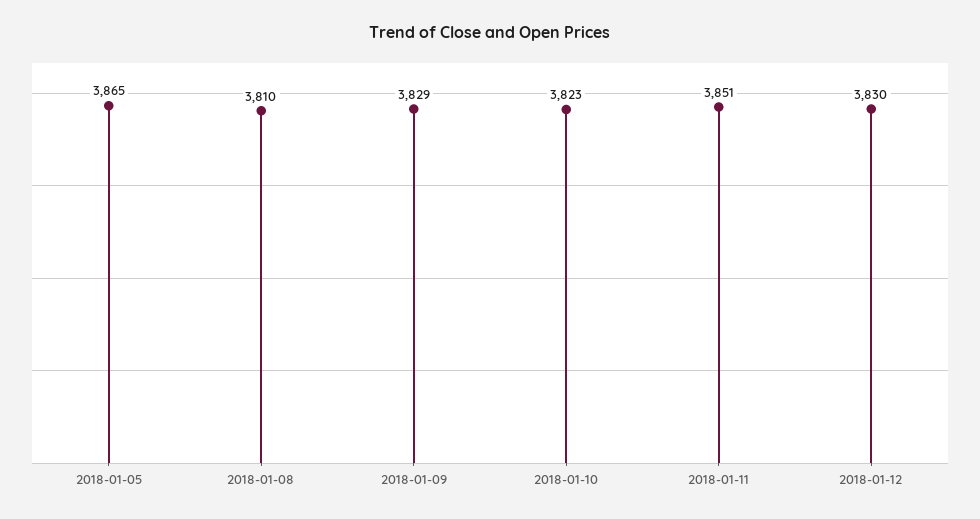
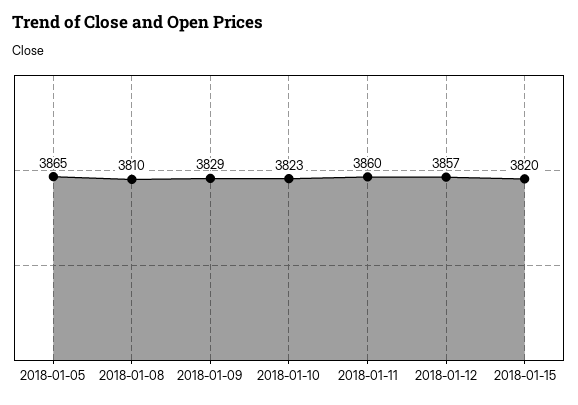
2018-01-11: 3851 -> 3860
2018-01-12: 3830 -> 3857
2018-01-15: none -> 3820

